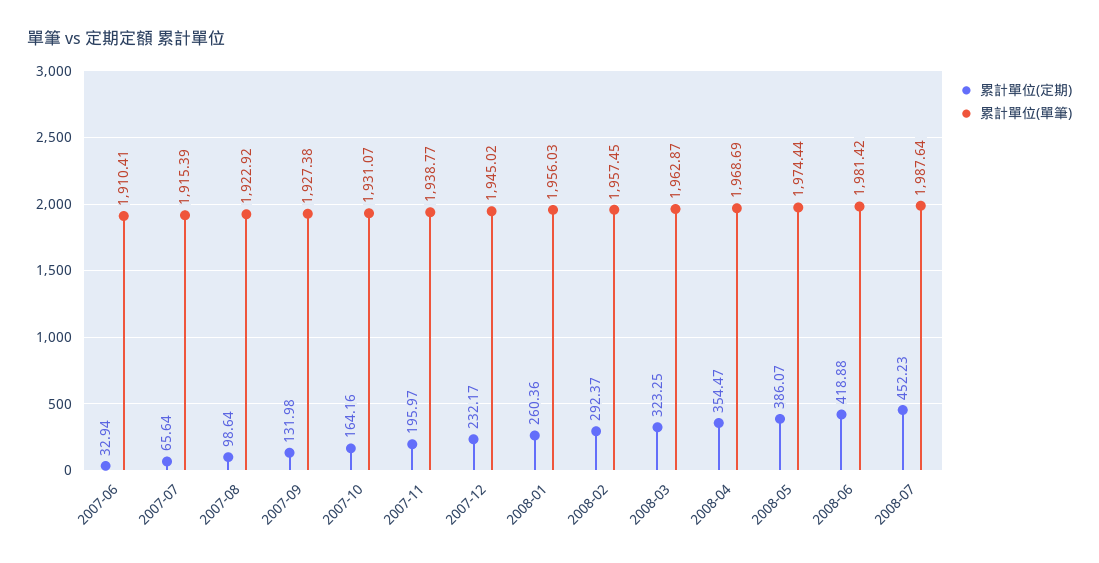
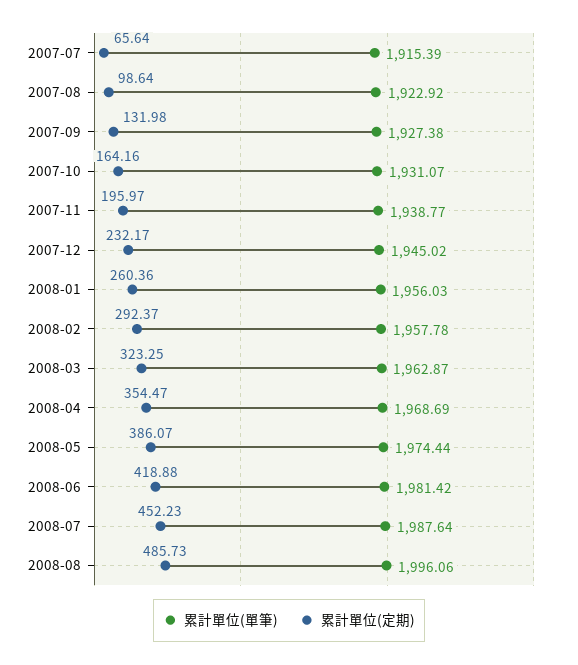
累計單位(定期), 2007-06: 32.94 -> none
累計單位(單筆), 2007-06: 1910.41 -> none
累計單位(單筆), 2008-02: 1957.45 -> 1957.78
累計單位(單筆), 2008-08: none -> 1996.06
累計單位(定期), 2008-08: none -> 485.73

